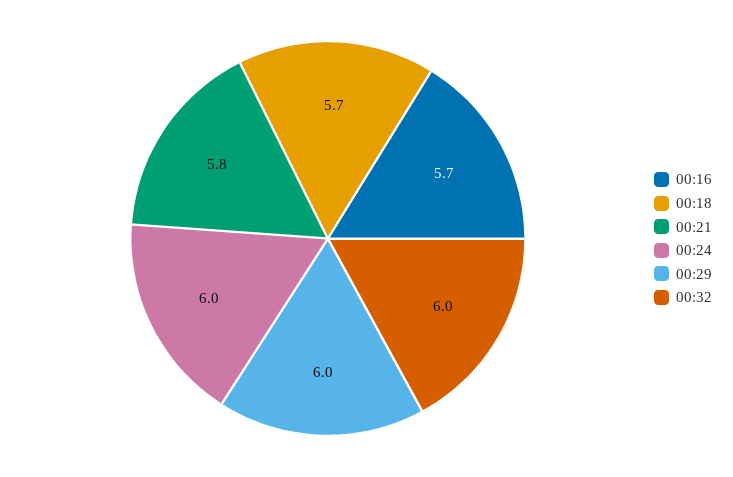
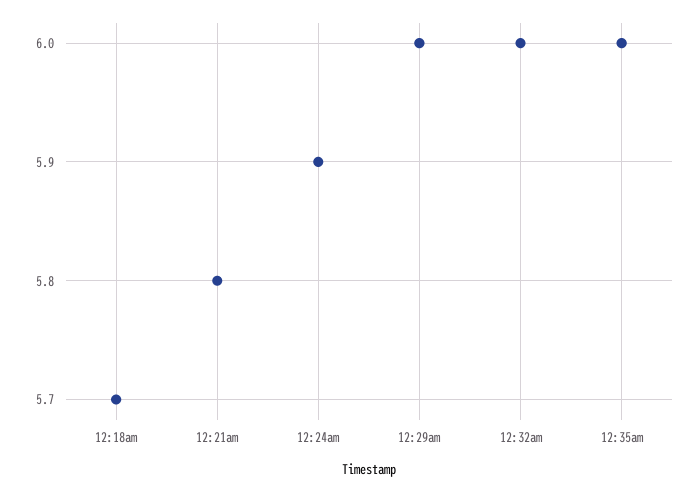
00:16: 5.7 -> none
00:24: 6 -> 5.9
12:35am: none -> 6

